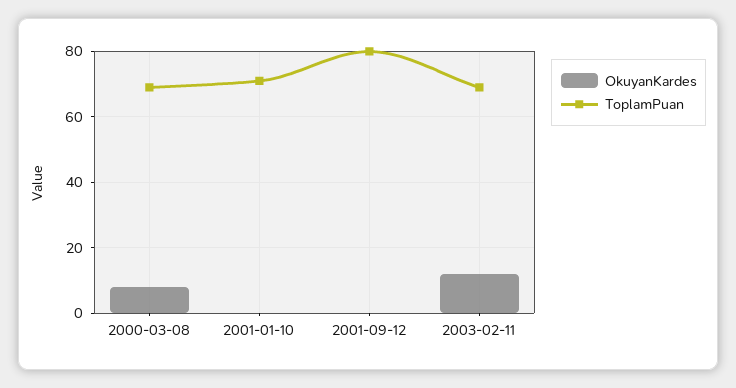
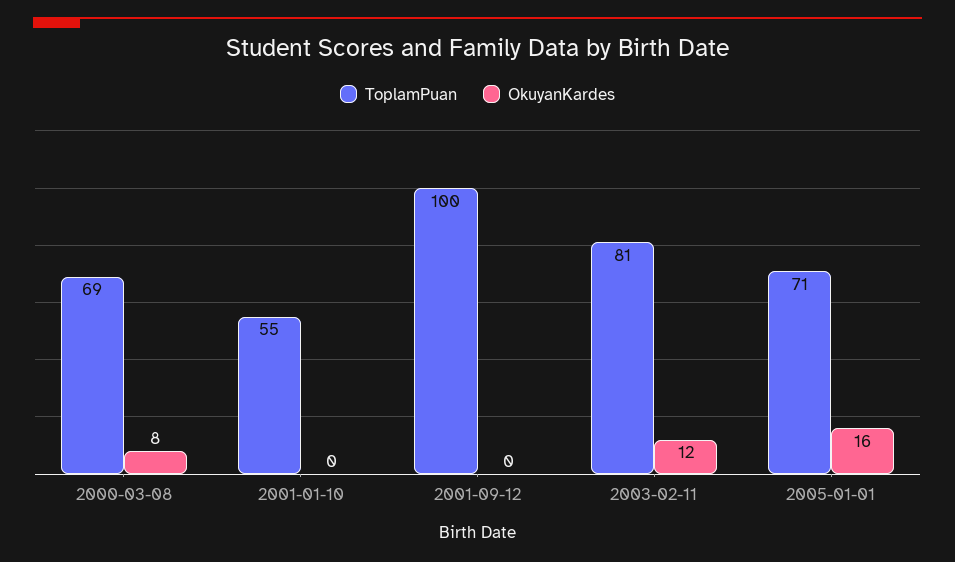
ToplamPuan, 2001-01-10: 70 -> 55
ToplamPuan, 2001-09-12: 80 -> 100
ToplamPuan, 2003-02-11: 70 -> 81
ToplamPuan, 2005-01-01: none -> 71
OkuyanKardes, 2005-01-01: none -> 16

